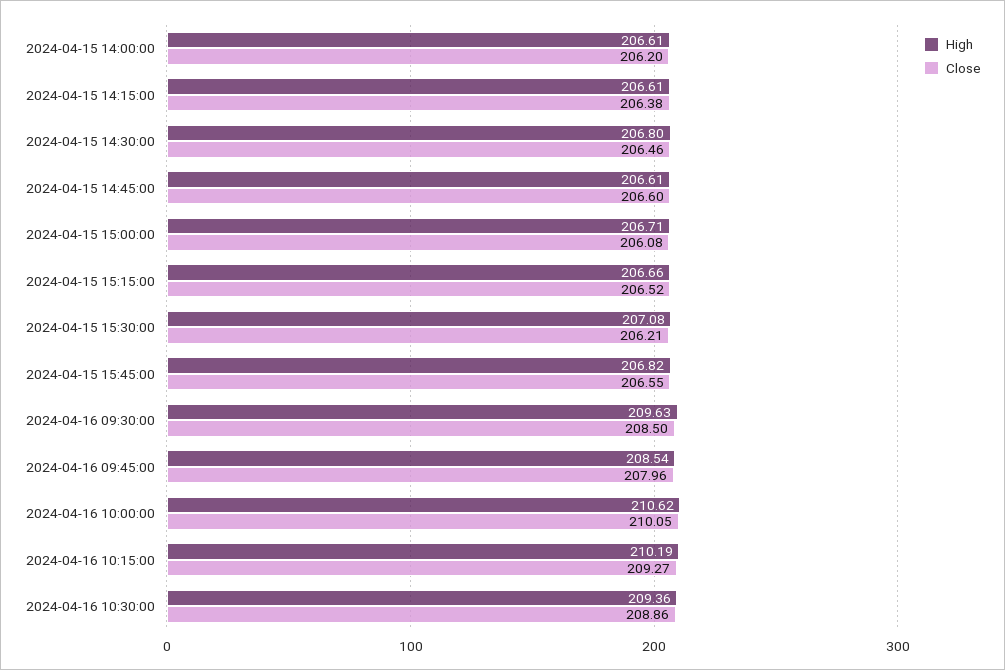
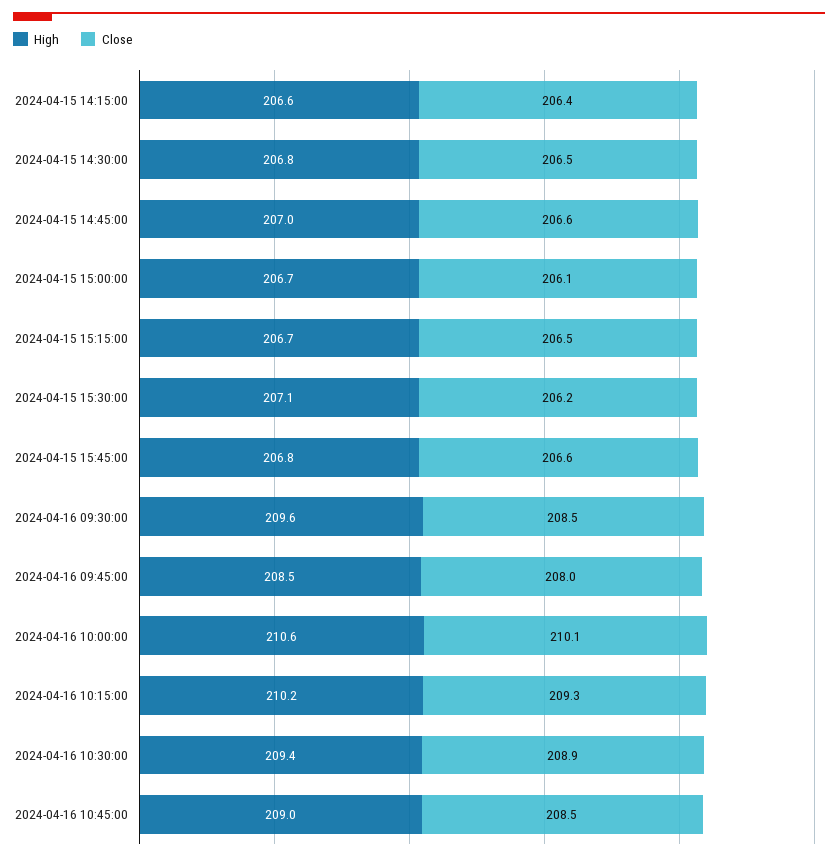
High, 2024-04-15 14:00:00: 206.61 -> none
Close, 2024-04-15 14:00:00: 206.2 -> none
High, 2024-04-15 14:45:00: 206.61 -> 207
High, 2024-04-16 10:45:00: none -> 209
Close, 2024-04-16 10:45:00: none -> 208.5

